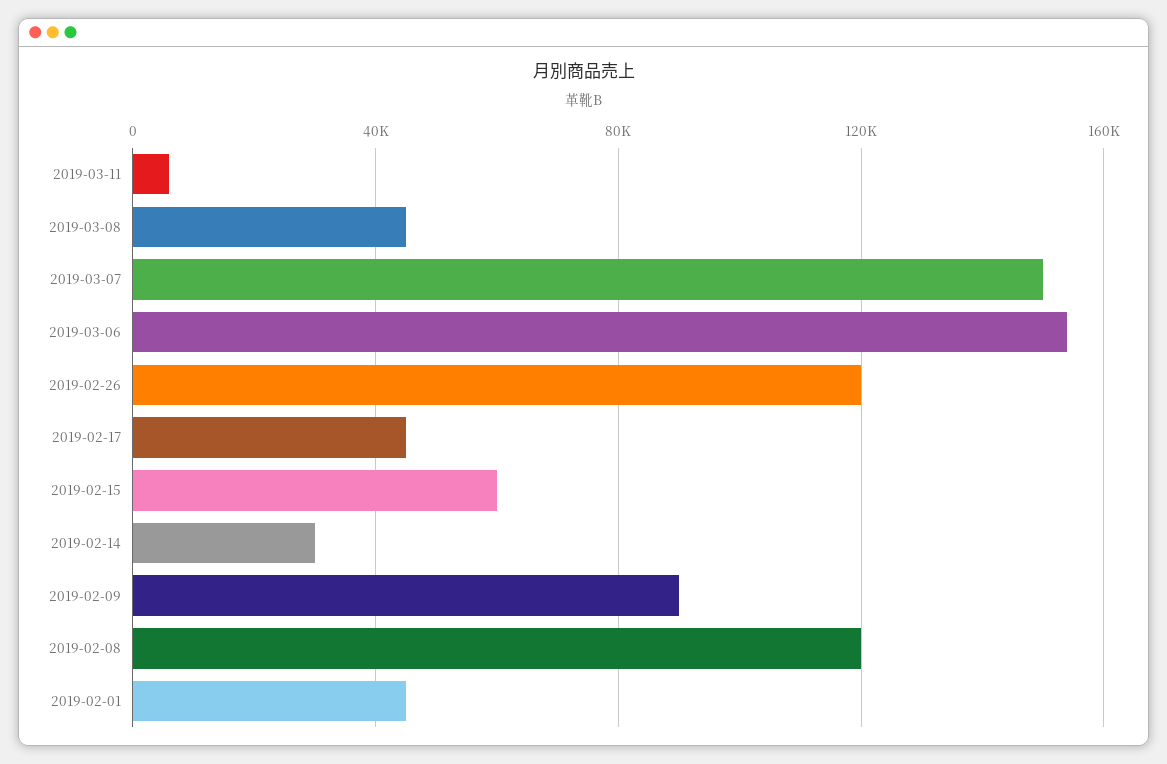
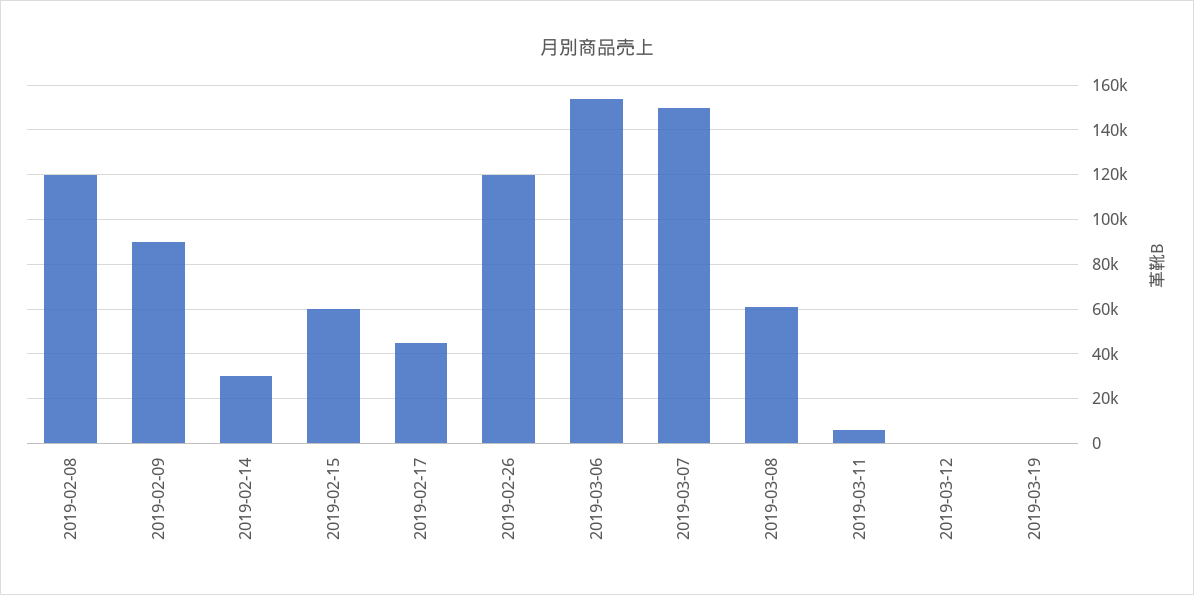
2019-03-08: 45000 -> 60000
2019-02-01: 45000 -> none
2019-03-12: none -> 0
2019-03-19: none -> 0

